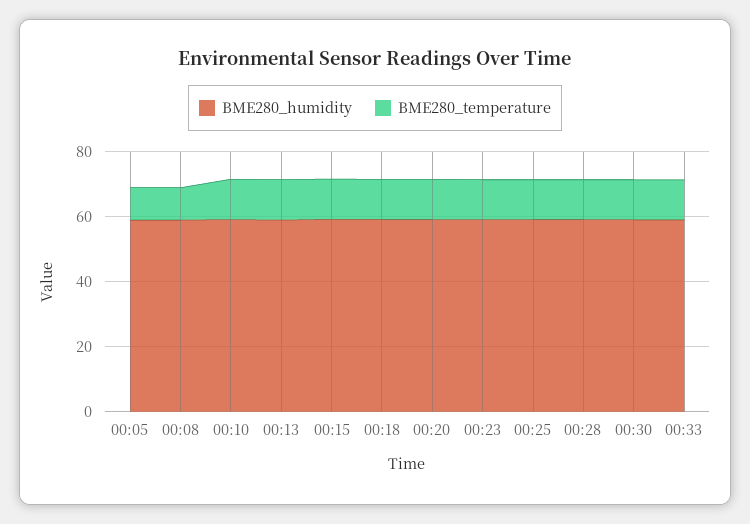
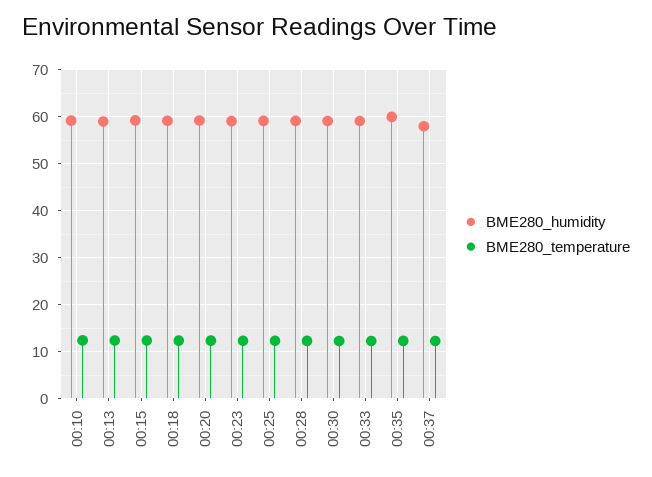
BME280_humidity, 00:05: 60 -> none
BME280_temperature, 00:05: 10 -> none
BME280_humidity, 00:08: 60 -> none
BME280_temperature, 00:08: 10 -> none
BME280_humidity, 00:35: none -> 60
BME280_temperature, 00:35: none -> 12
BME280_humidity, 00:37: none -> 58
BME280_temperature, 00:37: none -> 12

